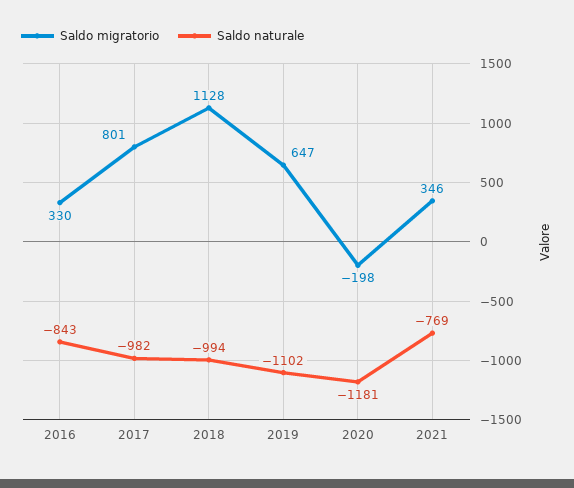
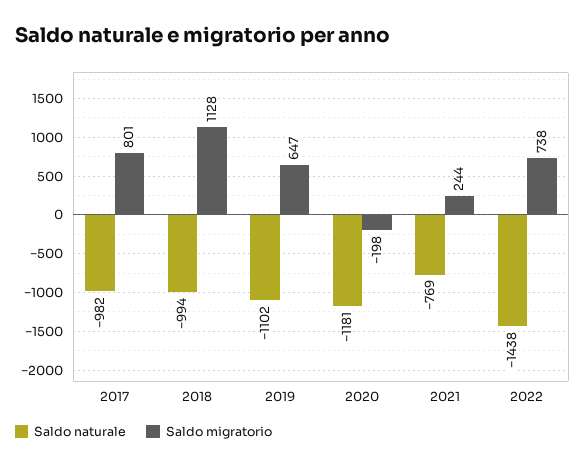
Saldo migratorio, 2016: 330 -> none
Saldo naturale, 2016: -843 -> none
Saldo migratorio, 2021: 346 -> 244
Saldo naturale, 2022: none -> -1438
Saldo migratorio, 2022: none -> 738

